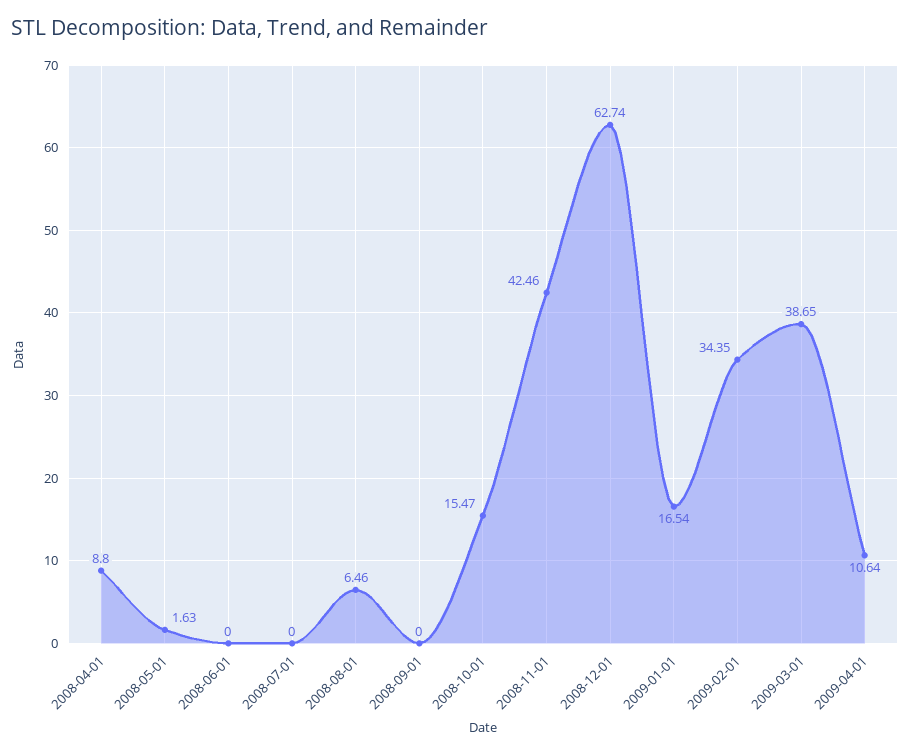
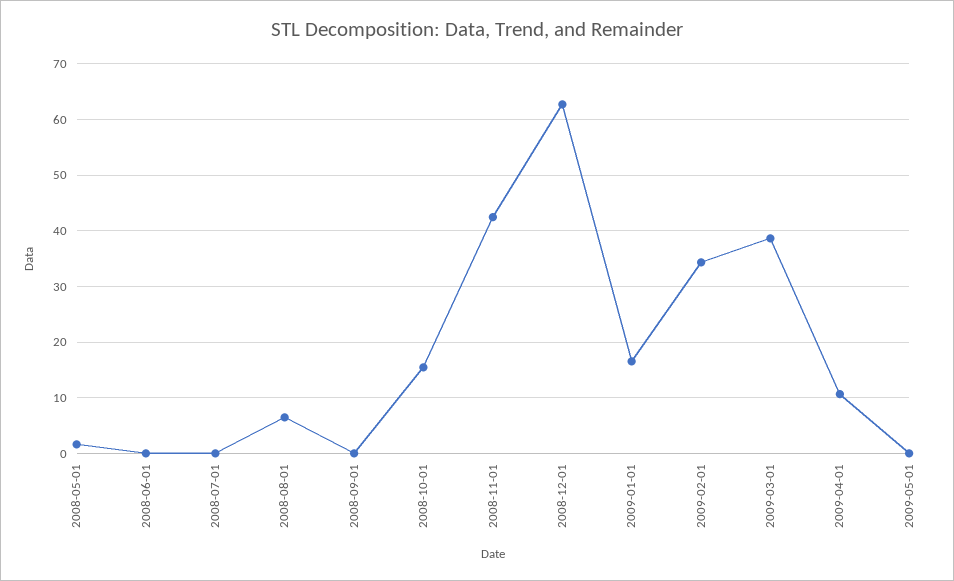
2008-04-01: 8.8 -> none
2009-05-01: none -> 0

